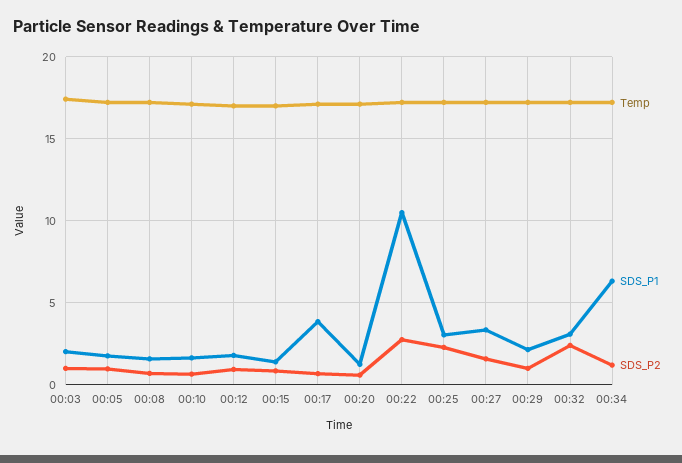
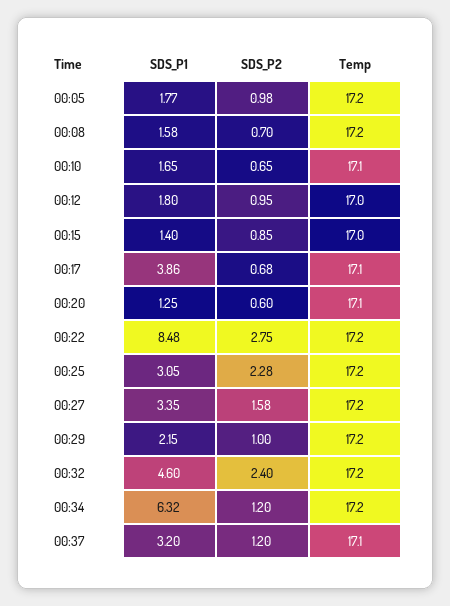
Temp, 00:03: 17.5 -> none
SDS_P1, 00:03: 2 -> none
SDS_P2, 00:03: 1 -> none
SDS_P1, 00:22: 10.5 -> 8.48
SDS_P1, 00:32: 3 -> 4.6
SDS_P1, 00:37: none -> 3.2
SDS_P2, 00:37: none -> 1.2
Temp, 00:37: none -> 17.1

